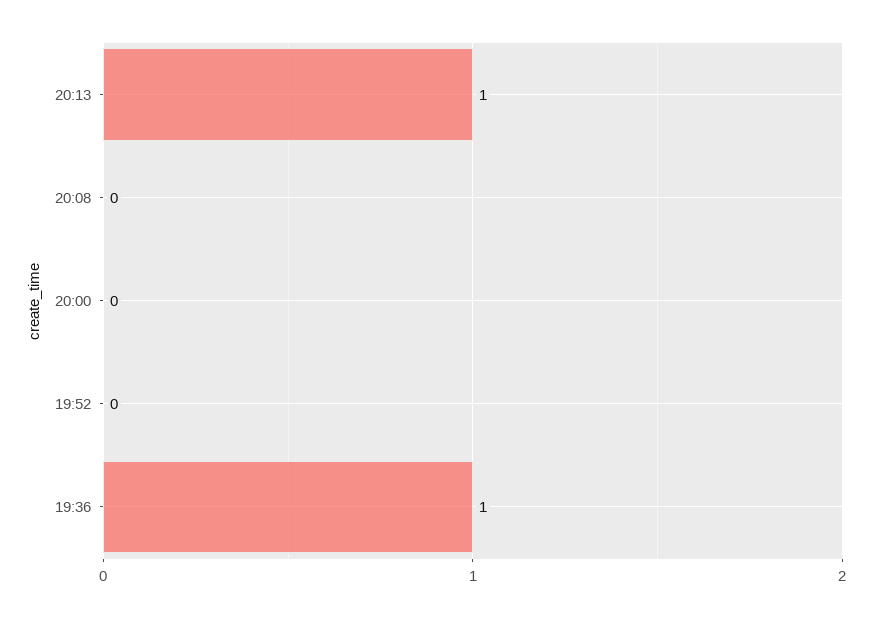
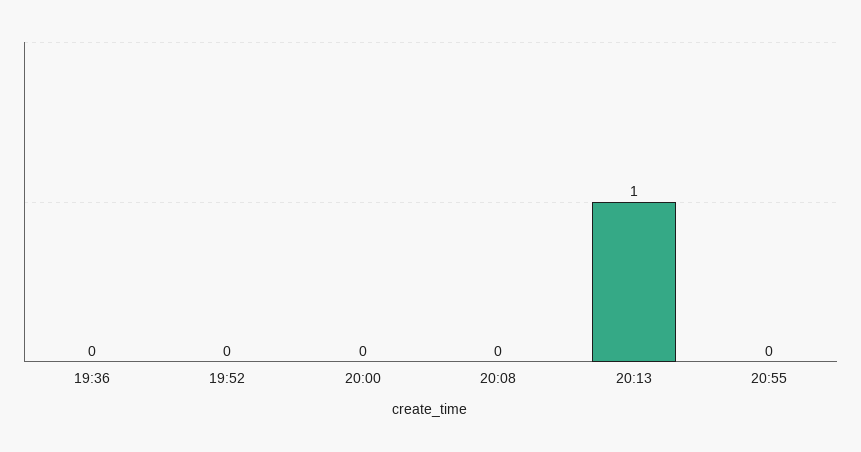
19:36: 1 -> 0
20:55: none -> 0

